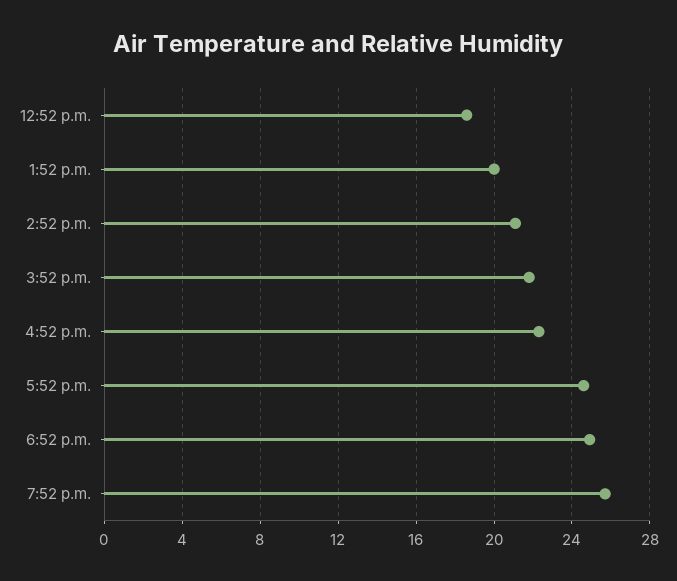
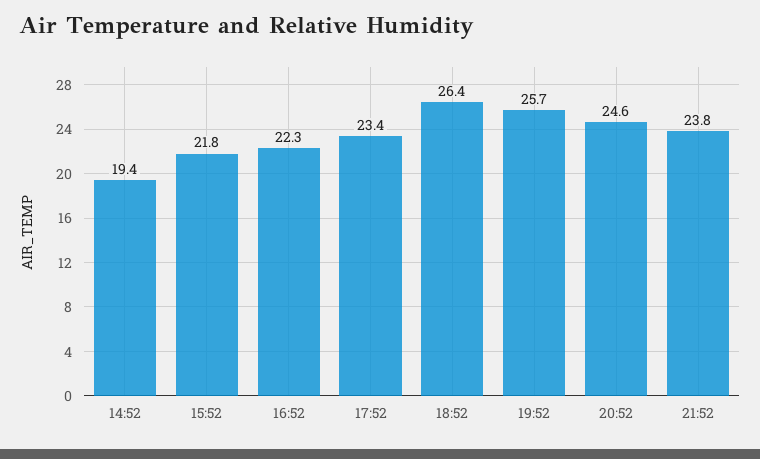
12:52 p.m.: 18.5 -> none
1:52 p.m.: 20 -> none
2:52 p.m.: 21 -> 19.4
5:52 p.m.: 24.5 -> 23.4
6:52 p.m.: 25 -> 26.4
20:52: none -> 24.6
21:52: none -> 23.8

